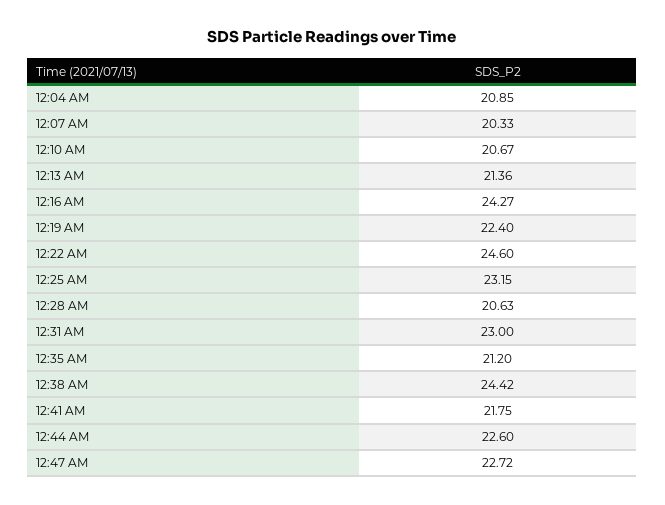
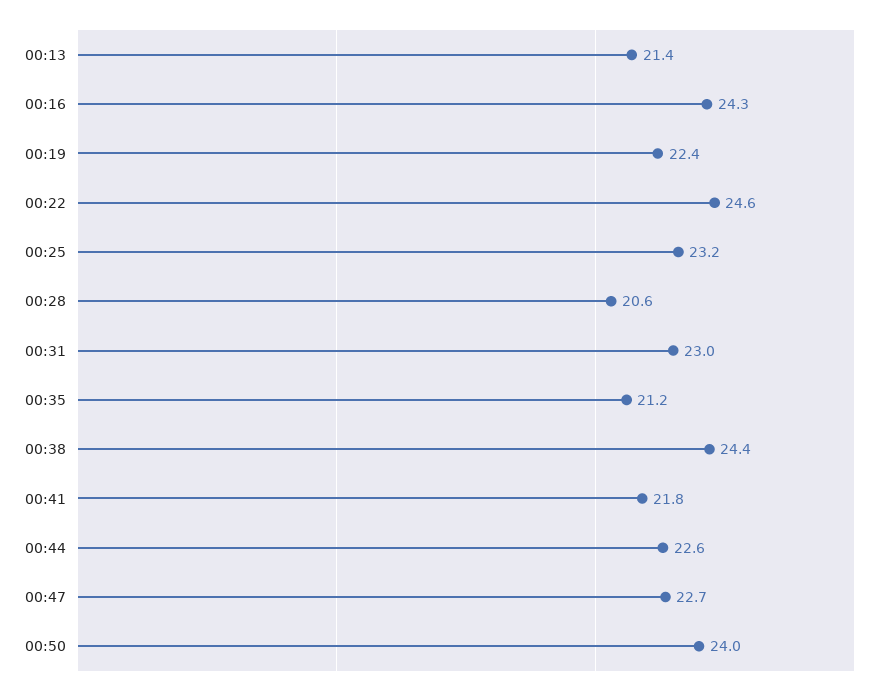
12:04 AM: 20.85 -> none
12:07 AM: 20.33 -> none
12:10 AM: 20.67 -> none
00:50: none -> 24

